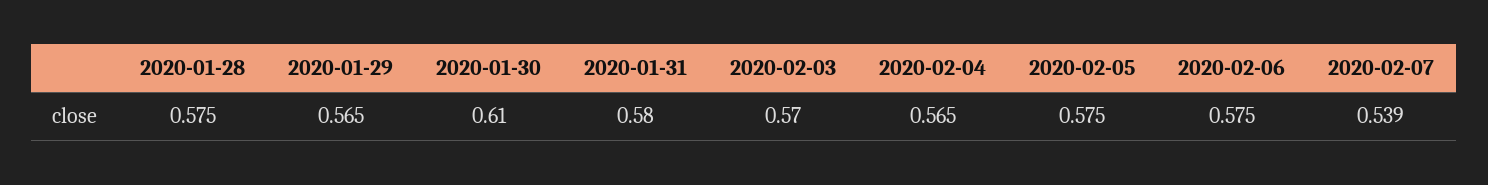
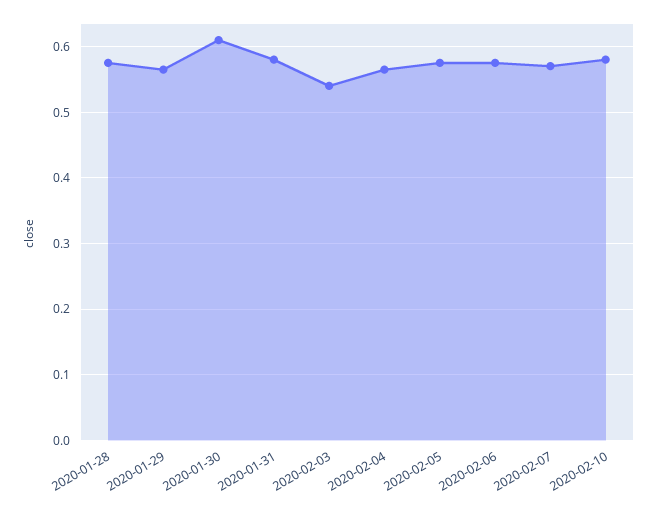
2020-02-03: 0.57 -> 0.54
2020-02-07: 0.539 -> 0.57
2020-02-10: none -> 0.58

